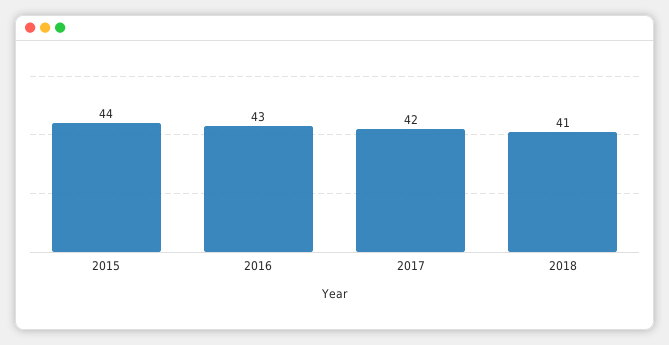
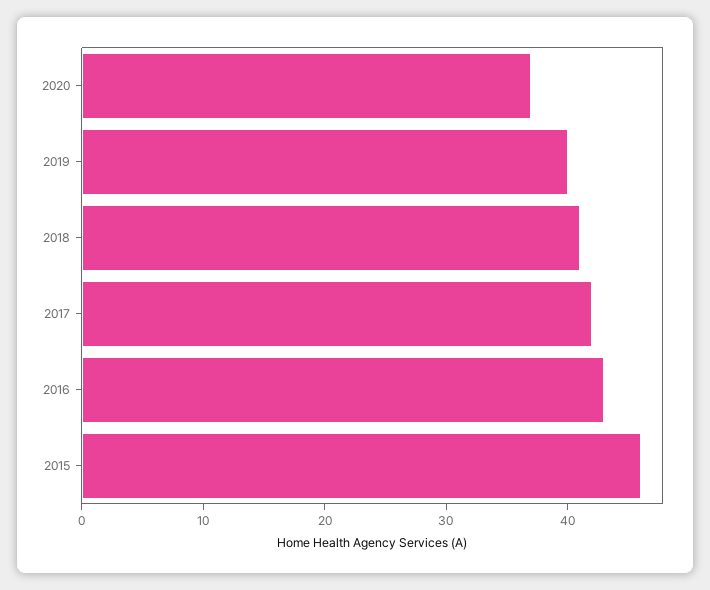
2015: 44 -> 46
2020: none -> 37
2019: none -> 40

